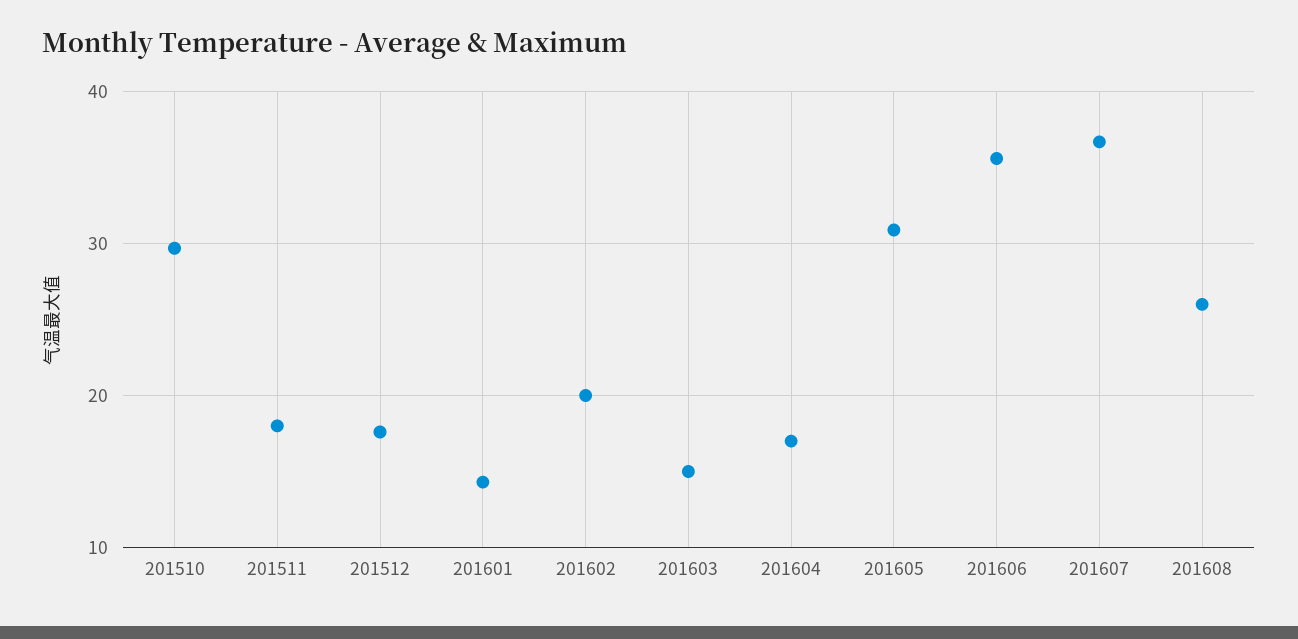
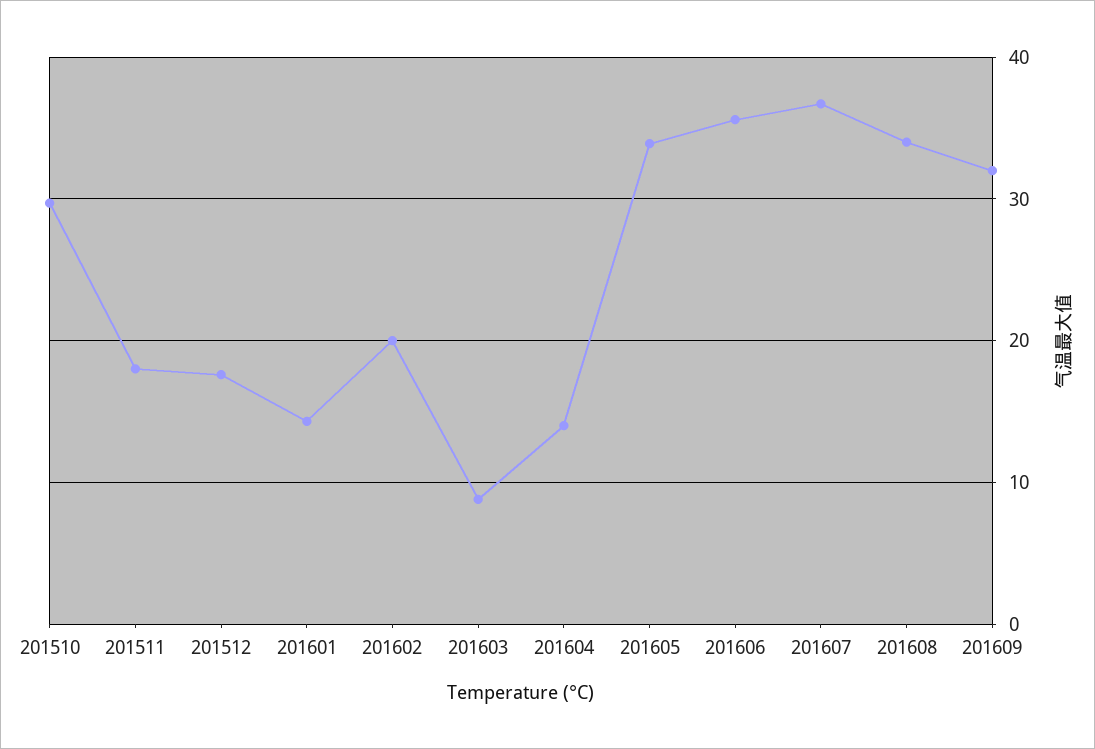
201603: 15 -> 9
201604: 17 -> 14
201605: 31 -> 34
201608: 26 -> 34
201609: none -> 32

